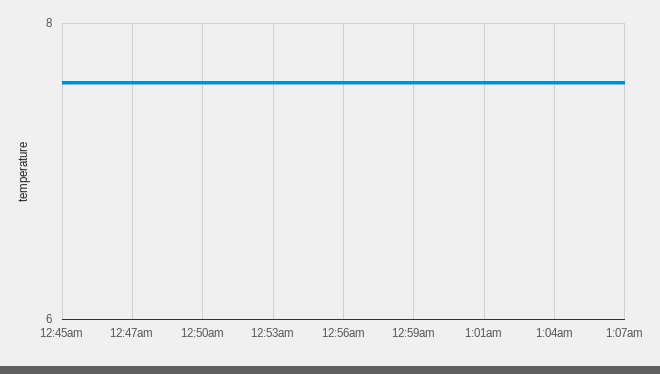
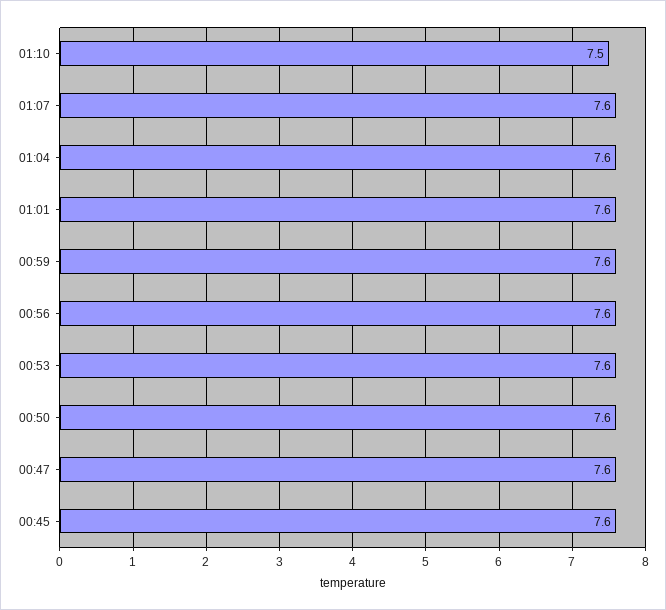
01:10: none -> 7.5

